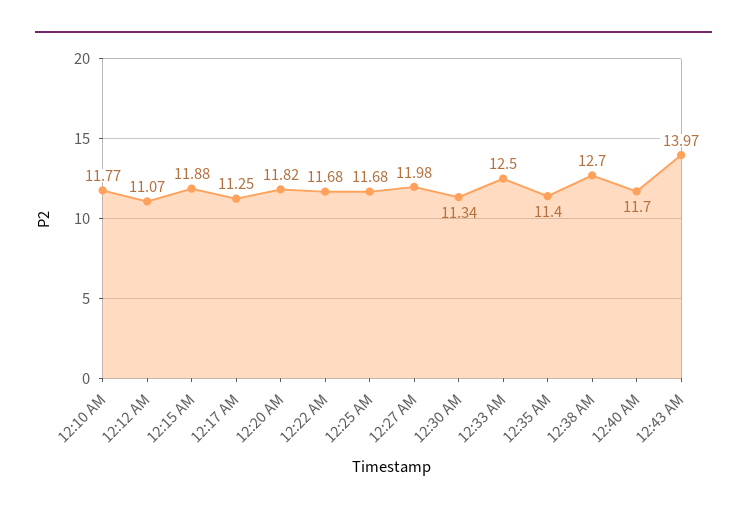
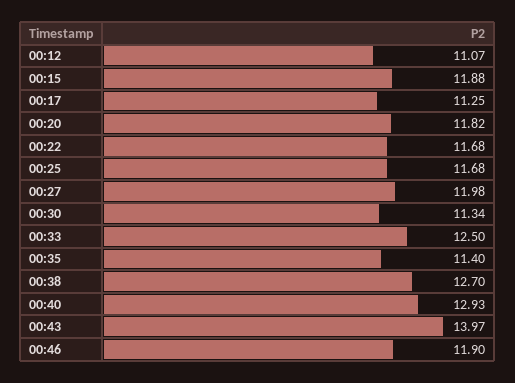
12:10 AM: 11.77 -> none
12:40 AM: 11.7 -> 12.93
00:46: none -> 11.9

